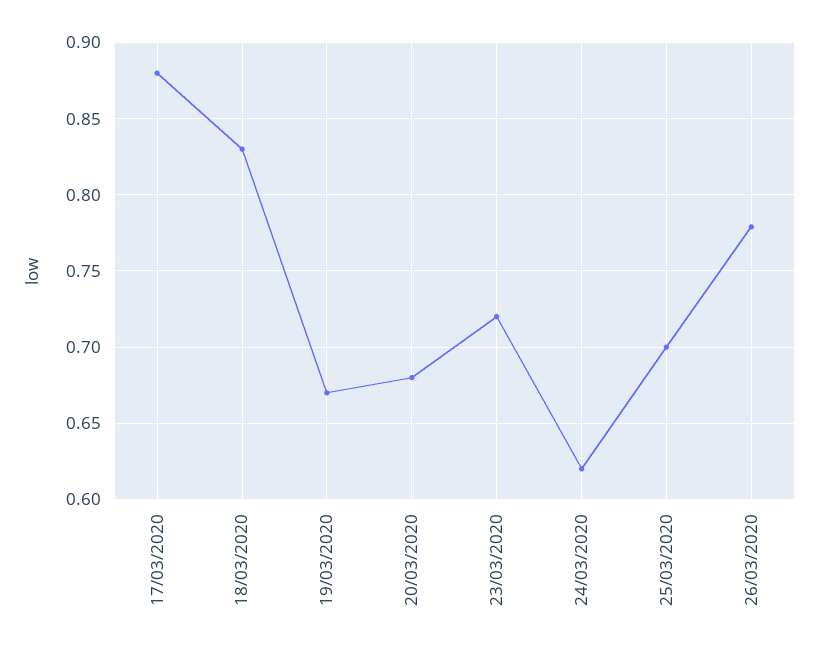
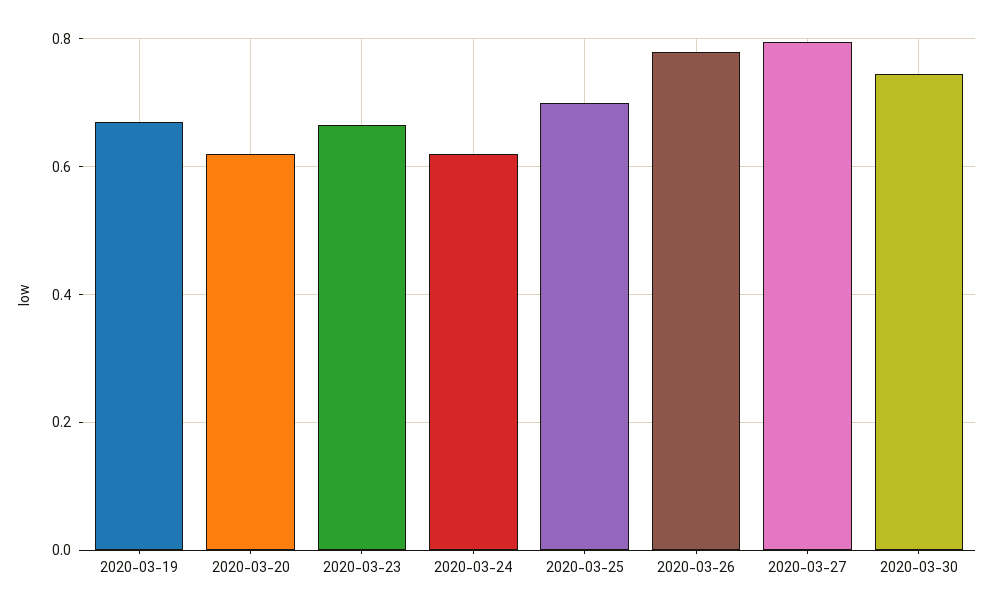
17/03/2020: 0.88 -> none
18/03/2020: 0.83 -> none
20/03/2020: 0.68 -> 0.62
23/03/2020: 0.72 -> 0.66
2020-03-27: none -> 0.8
2020-03-30: none -> 0.74

